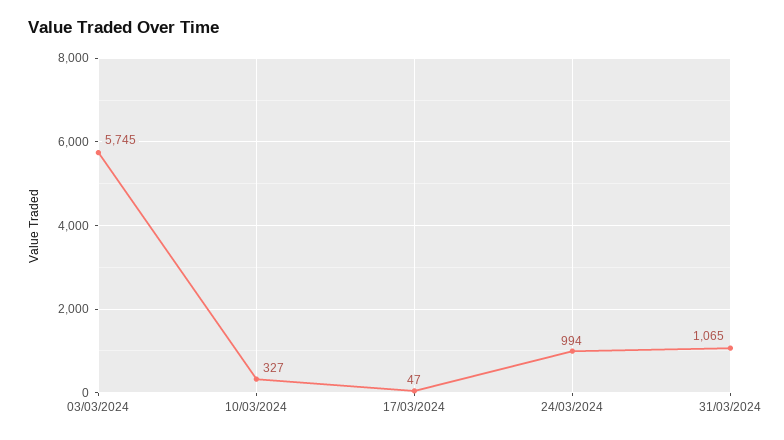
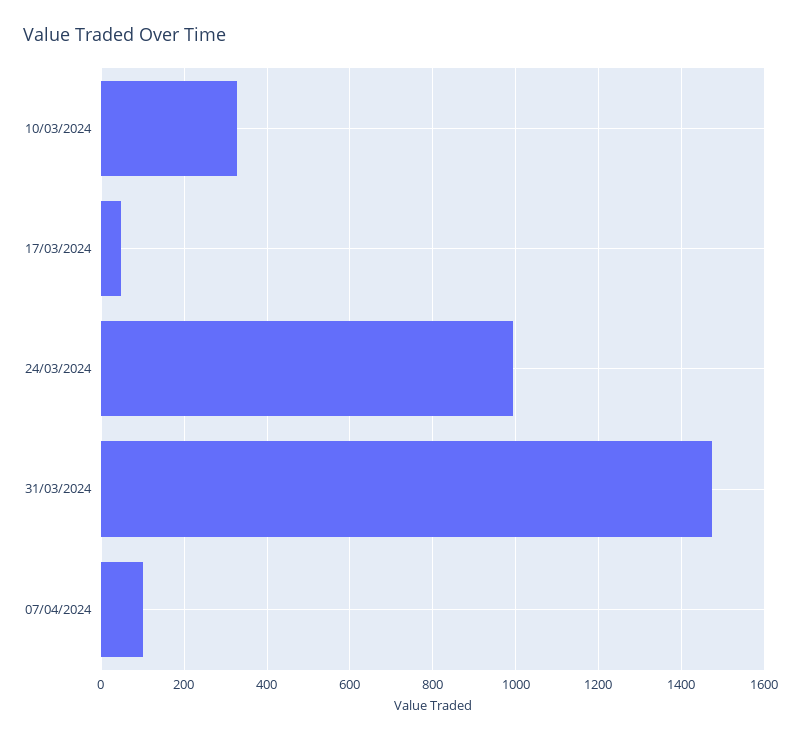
03/03/2024: 5745 -> none
31/03/2024: 1065 -> 1480
07/04/2024: none -> 100

